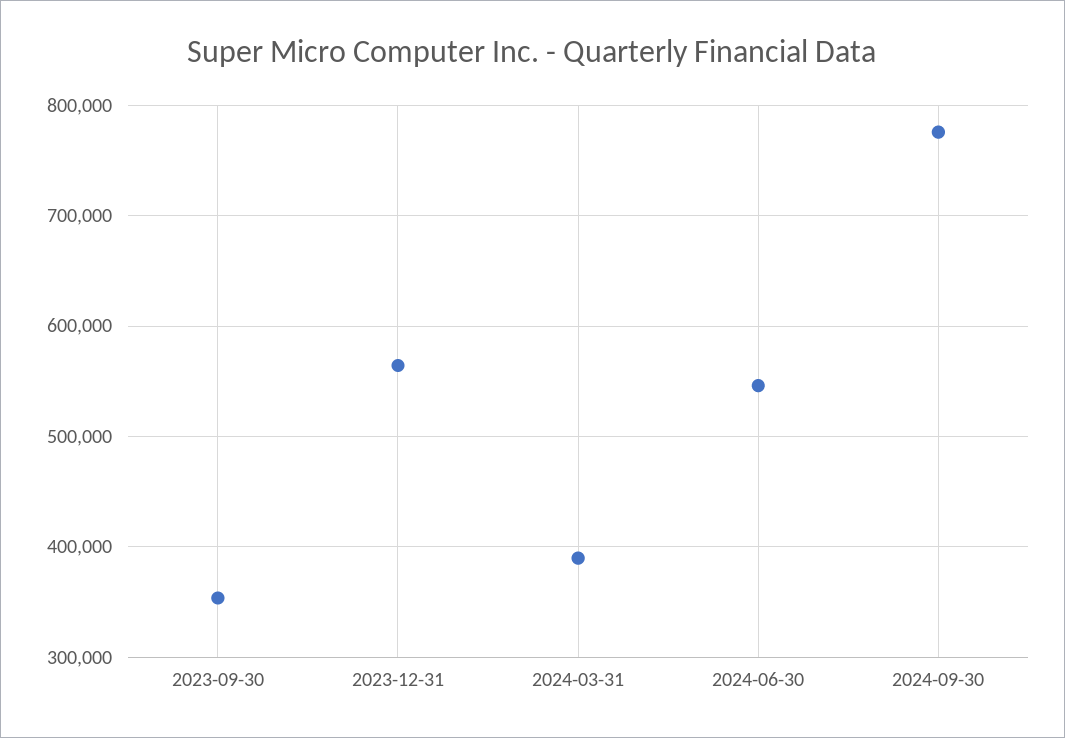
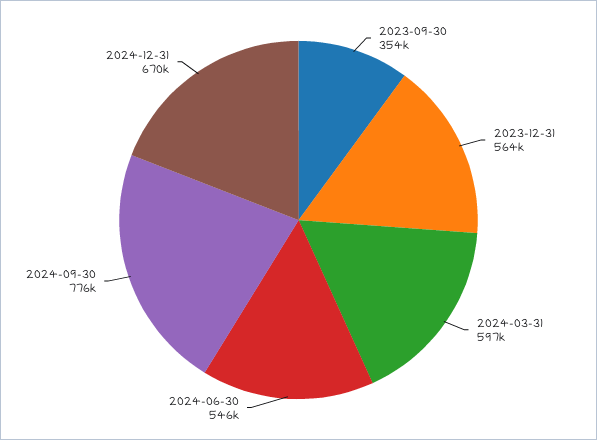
2024-03-31: 390000 -> 597000
2024-12-31: none -> 670000

